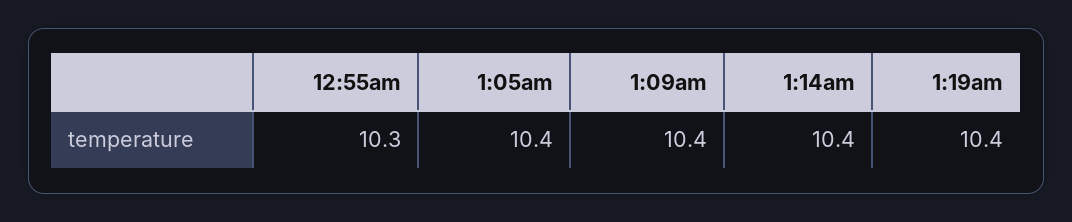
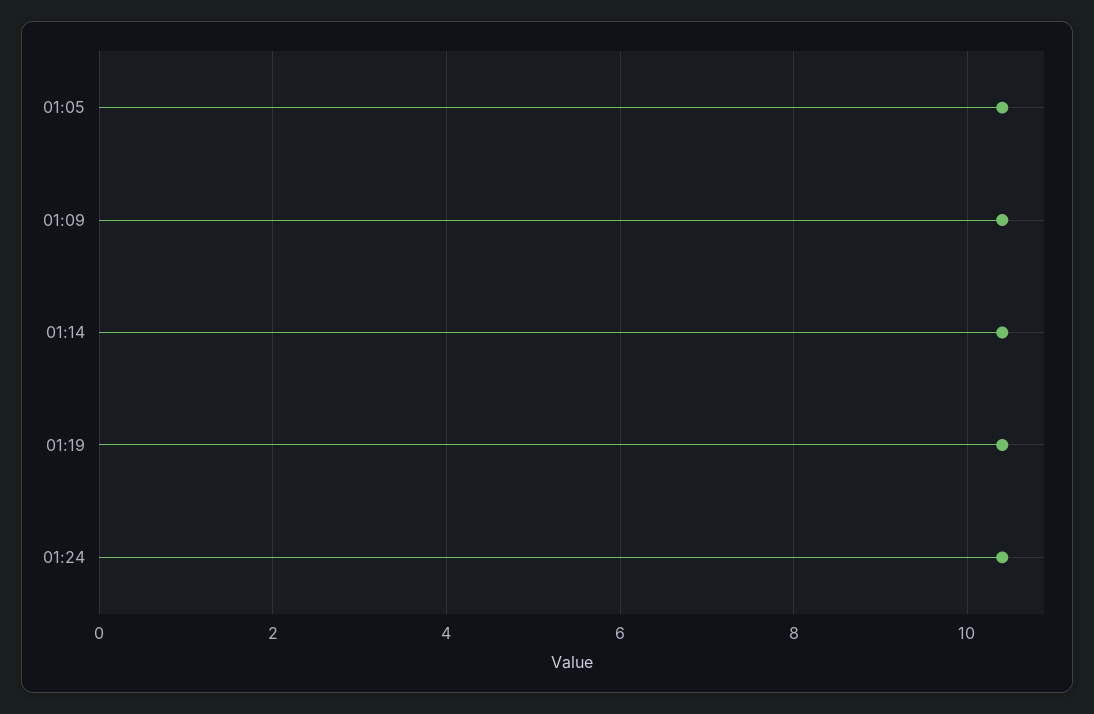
12:55am: 10.3 -> none
01:24: none -> 10.5

